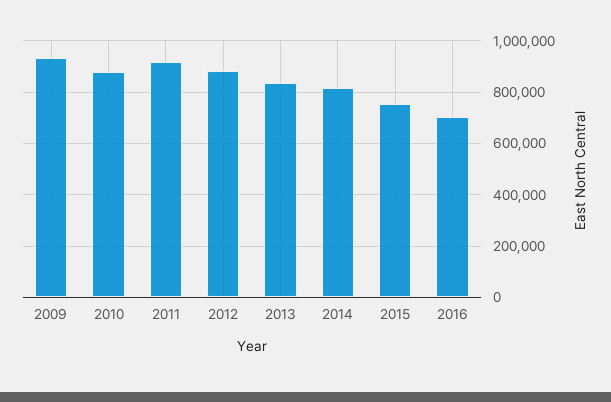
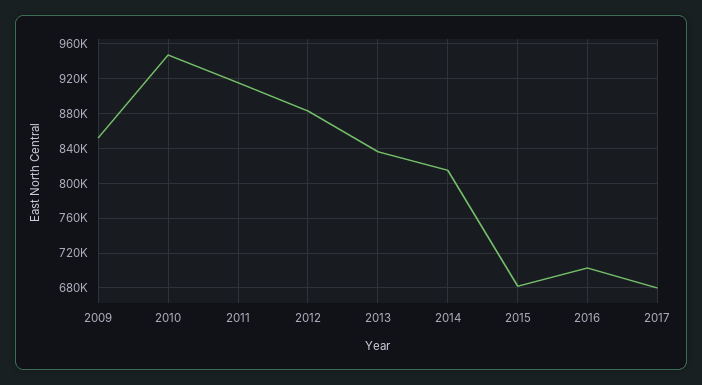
2009: 925000 -> 850000
2010: 875000 -> 950000
2015: 750000 -> 680000
2017: none -> 680000

